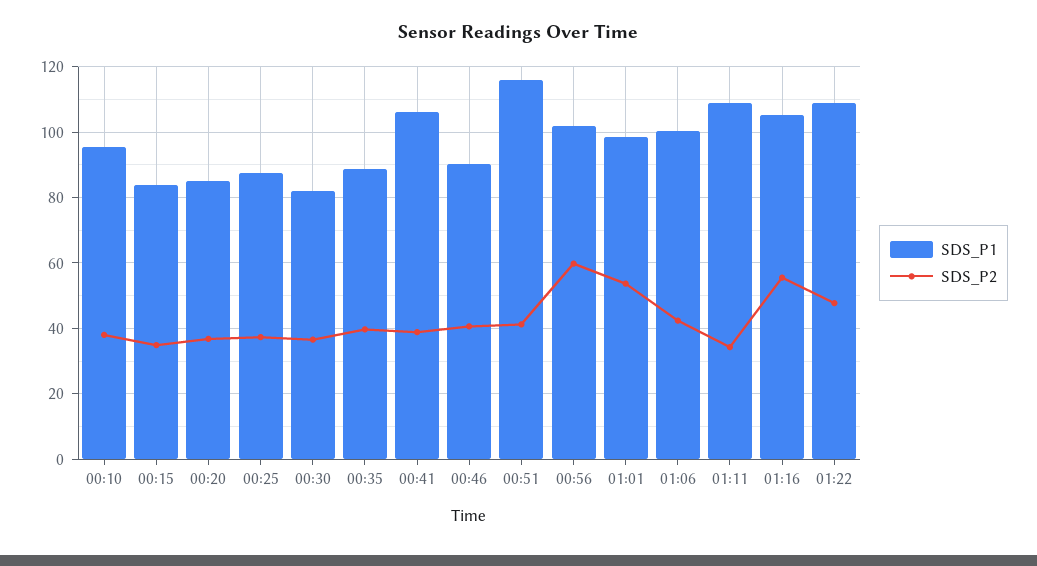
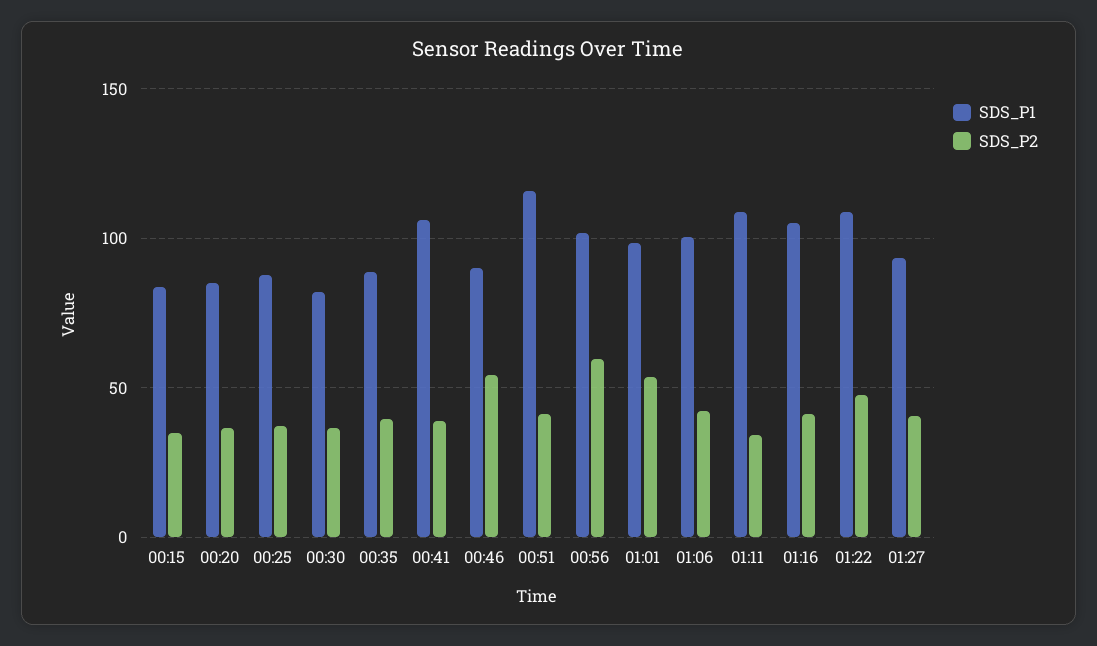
SDS_P1, 00:10: 96 -> none
SDS_P2, 00:10: 38 -> none
SDS_P2, 00:46: 40 -> 55
SDS_P2, 01:16: 56 -> 40
SDS_P1, 01:27: none -> 95
SDS_P2, 01:27: none -> 40

